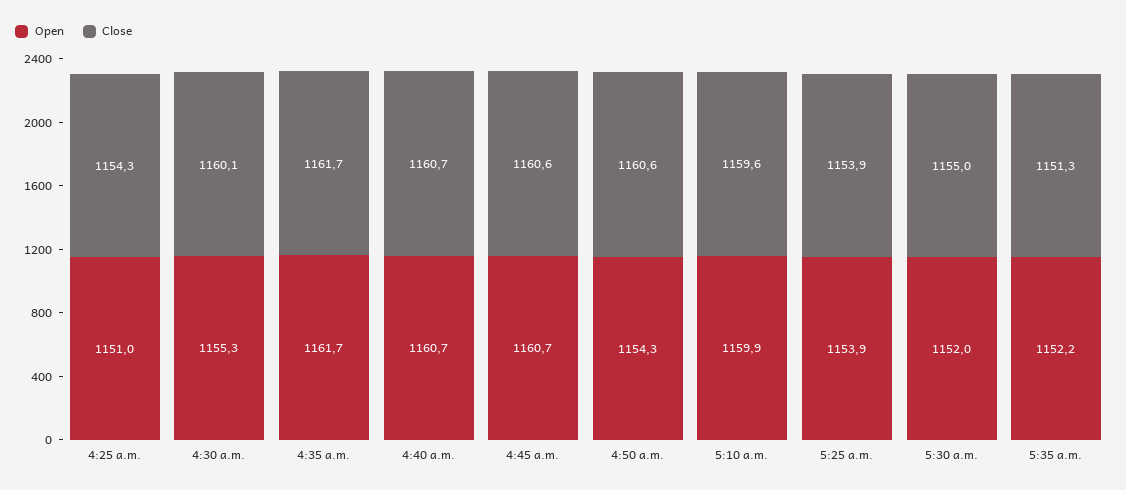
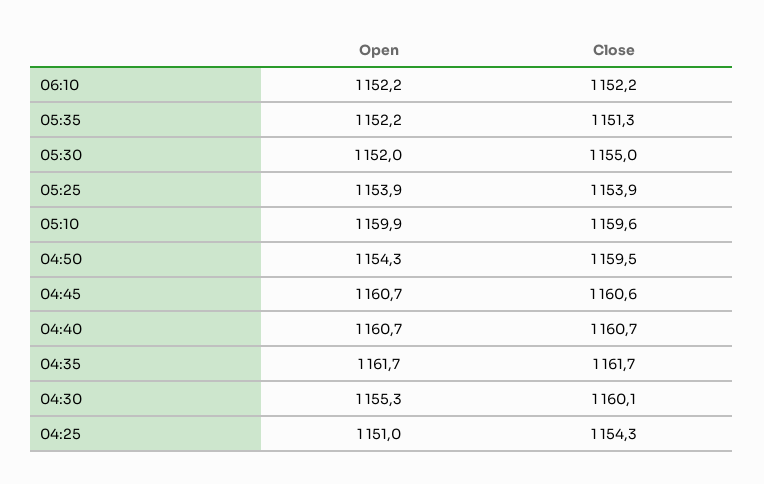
Close, 4:50 a.m.: 1160.6 -> 1159.5
Open, 06:10: none -> 1152.2
Close, 06:10: none -> 1152.2

